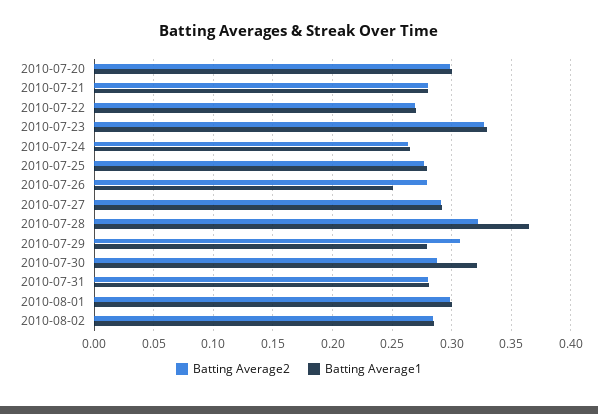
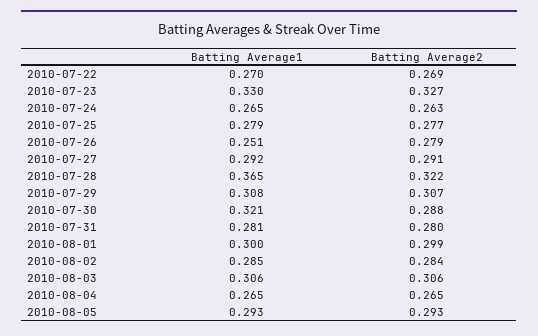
Batting Average2, 2010-07-20: 0.3 -> none
Batting Average1, 2010-07-20: 0.3 -> none
Batting Average2, 2010-07-21: 0.28 -> none
Batting Average1, 2010-07-21: 0.28 -> none
Batting Average1, 2010-07-29: 0.28 -> 0.308
Batting Average1, 2010-08-03: none -> 0.306
Batting Average2, 2010-08-03: none -> 0.306
Batting Average1, 2010-08-04: none -> 0.265
Batting Average2, 2010-08-04: none -> 0.265
Batting Average1, 2010-08-05: none -> 0.293
Batting Average2, 2010-08-05: none -> 0.293

